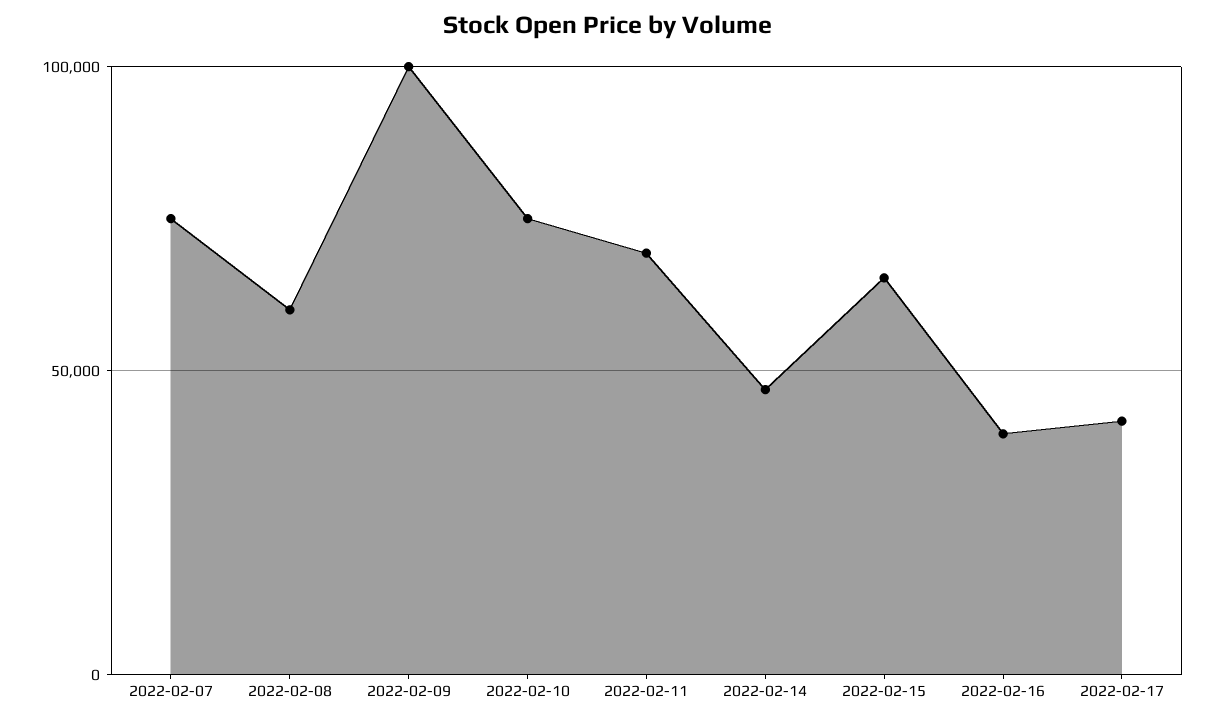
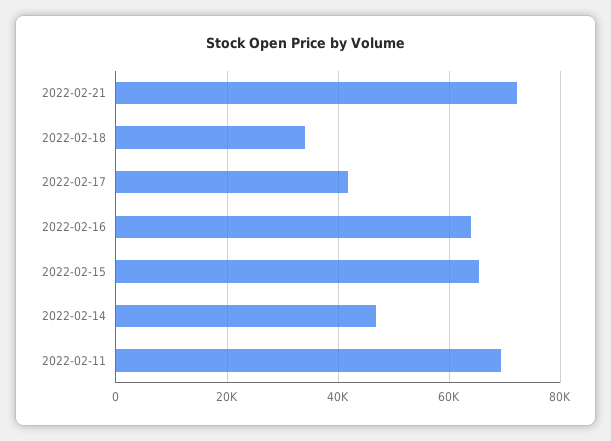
2022-02-07: 75000 -> none
2022-02-08: 60000 -> none
2022-02-09: 100000 -> none
2022-02-10: 75000 -> none
2022-02-16: 40000 -> 64000
2022-02-21: none -> 72000
2022-02-18: none -> 34000

